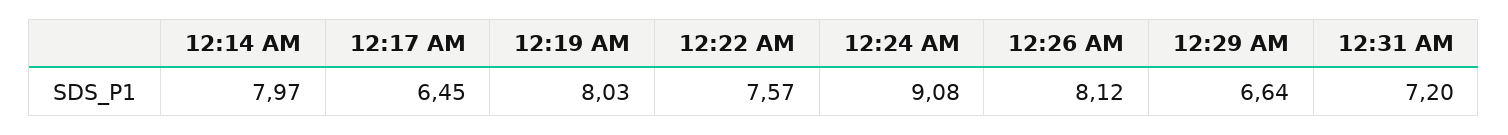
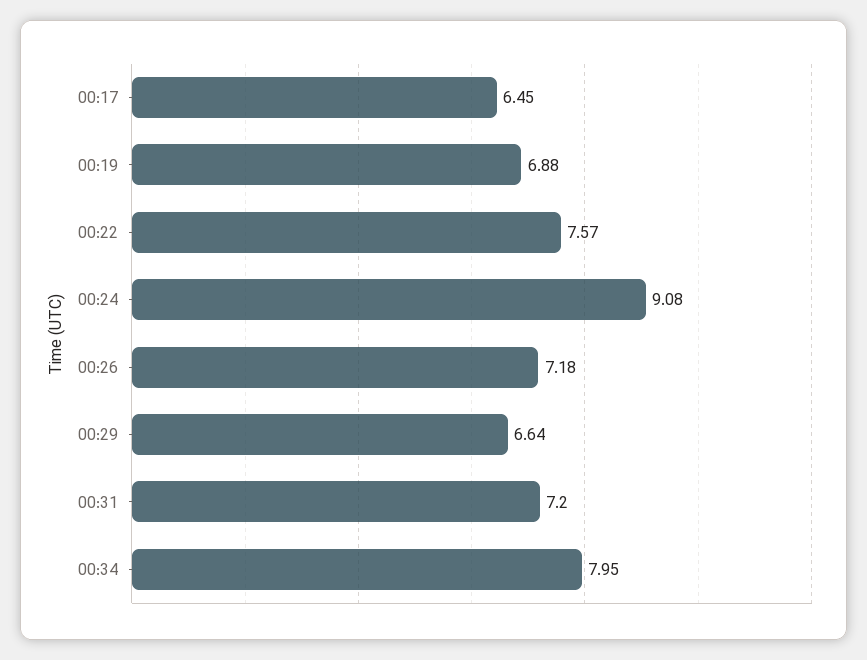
12:14 AM: 7.97 -> none
12:19 AM: 8.03 -> 6.88
12:26 AM: 8.12 -> 7.18
00:34: none -> 7.95

